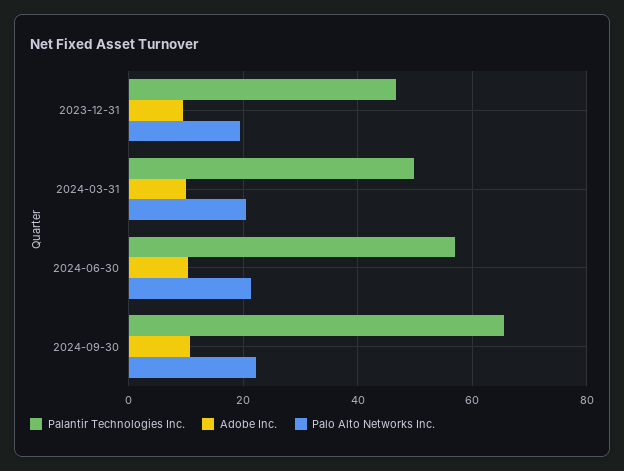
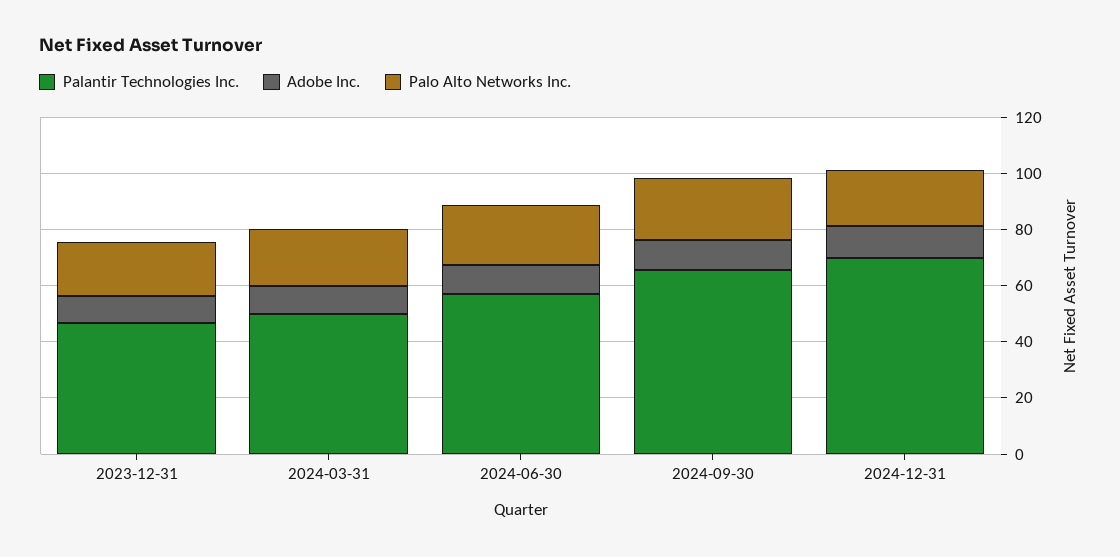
Palantir Technologies Inc., 2024-12-31: none -> 70
Adobe Inc., 2024-12-31: none -> 10
Palo Alto Networks Inc., 2024-12-31: none -> 20

